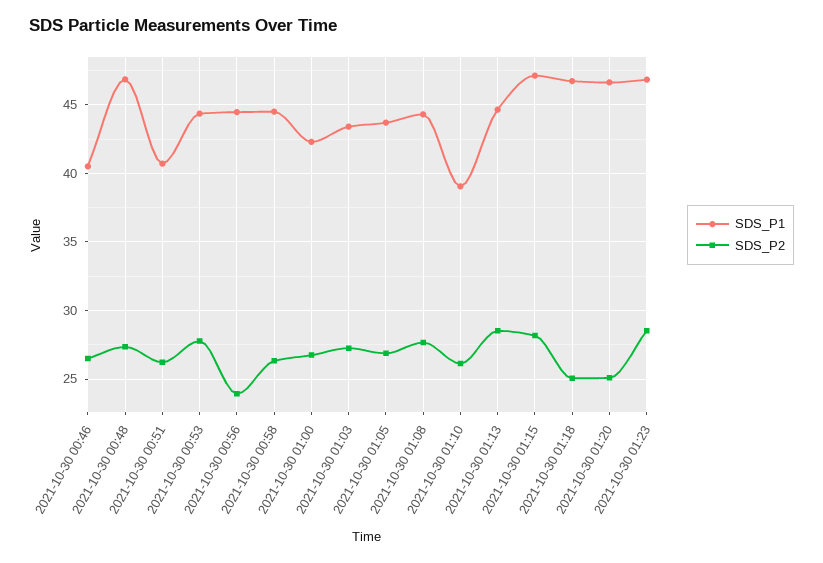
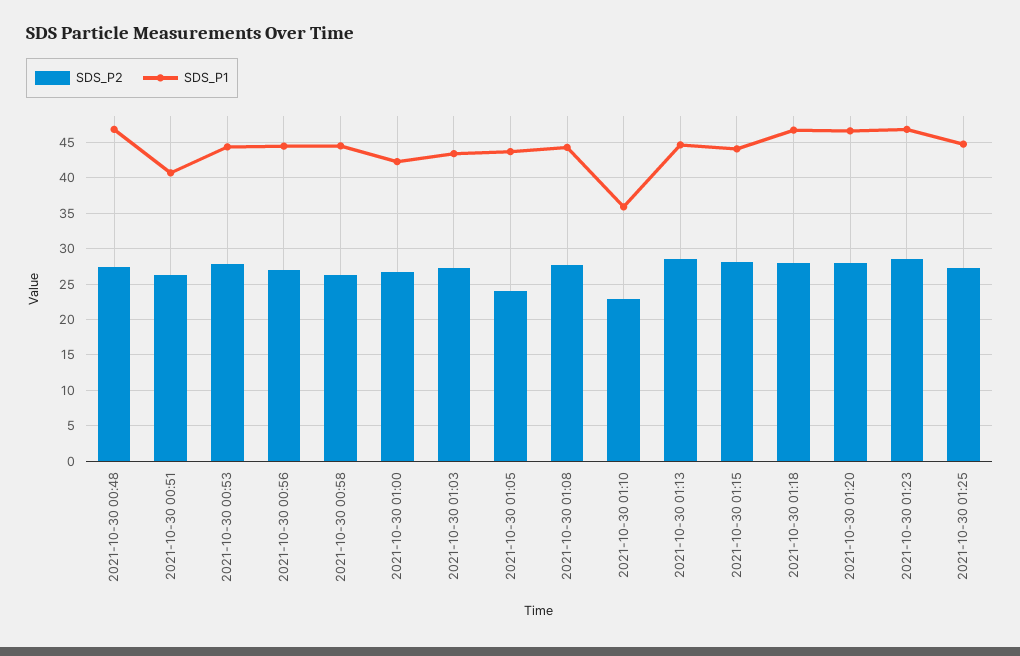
SDS_P1, 2021-10-30 00:46: 40.5 -> none
SDS_P2, 2021-10-30 00:46: 26.5 -> none
SDS_P2, 2021-10-30 00:56: 24 -> 27
SDS_P2, 2021-10-30 01:05: 27 -> 24
SDS_P1, 2021-10-30 01:10: 39 -> 36
SDS_P2, 2021-10-30 01:10: 26 -> 23
SDS_P1, 2021-10-30 01:15: 47 -> 44
SDS_P2, 2021-10-30 01:18: 25 -> 28
SDS_P2, 2021-10-30 01:20: 25 -> 28
SDS_P2, 2021-10-30 01:25: none -> 27
SDS_P1, 2021-10-30 01:25: none -> 45

